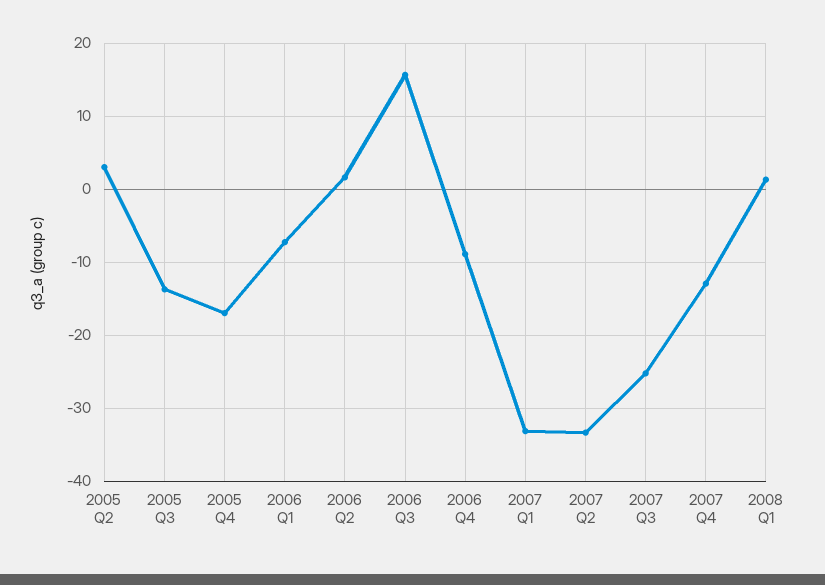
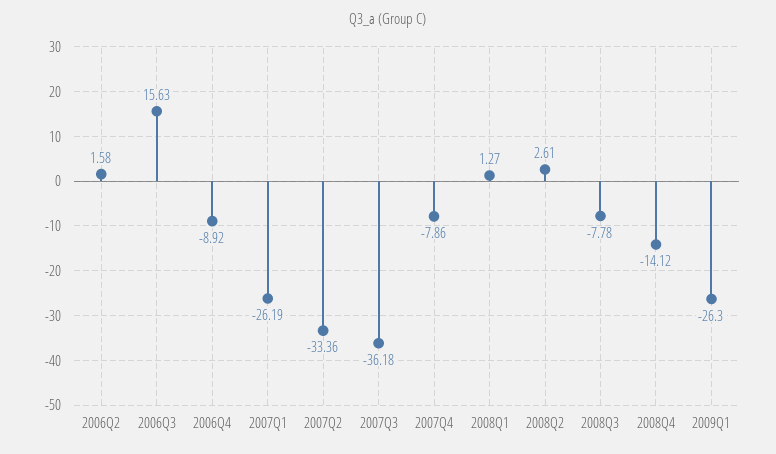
2005 Q2: 3 -> none
2005 Q3: -14 -> none
2005 Q4: -17 -> none
2006 Q1: -7 -> none
2007 Q1: -33 -> -26.19
2007 Q3: -25 -> -36.18
2007 Q4: -13 -> -7.86
2008Q2: none -> 2.61
2008Q3: none -> -7.78
2008Q4: none -> -14.12
2009Q1: none -> -26.3

